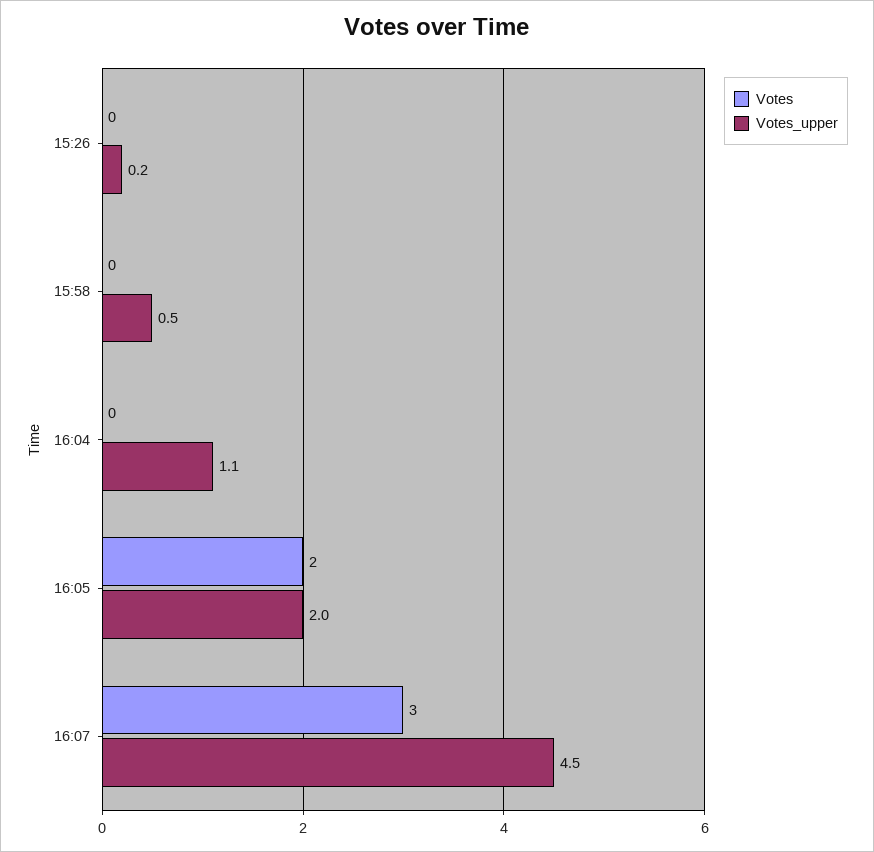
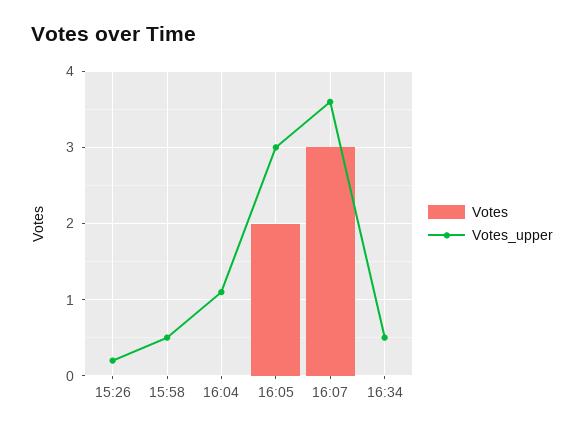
Votes_upper, 16:05: 2 -> 3
Votes_upper, 16:07: 4.5 -> 3.6
Votes, 16:34: none -> 0
Votes_upper, 16:34: none -> 0.5

